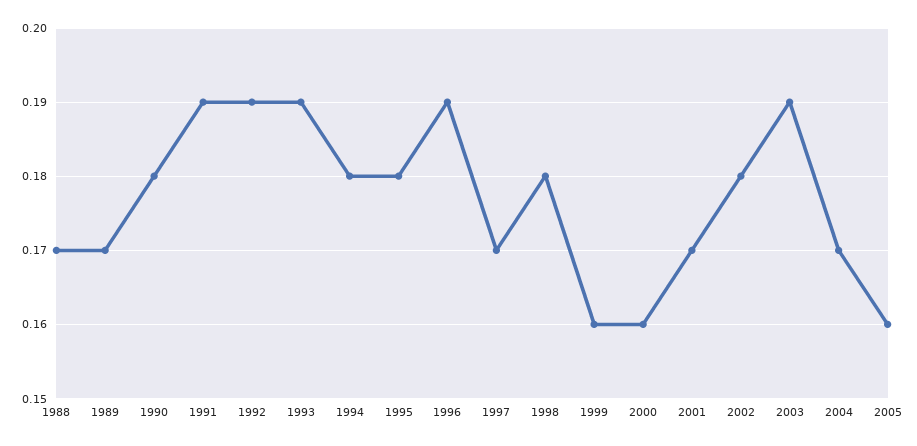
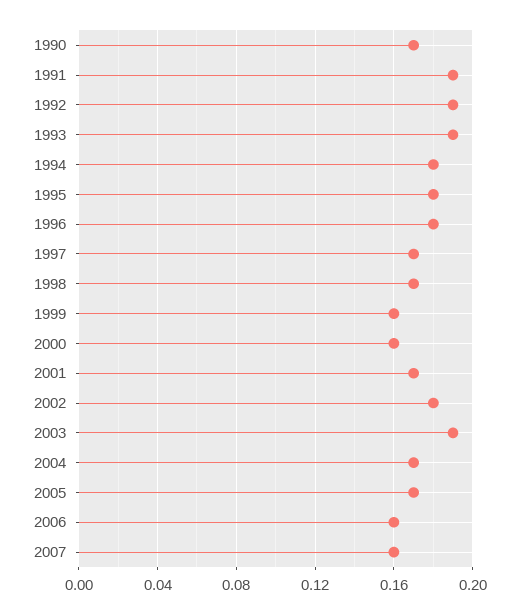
1988: 0.17 -> none
1989: 0.17 -> none
1990: 0.18 -> 0.17
1996: 0.19 -> 0.18
1998: 0.18 -> 0.17
2005: 0.16 -> 0.17
2006: none -> 0.16
2007: none -> 0.16

